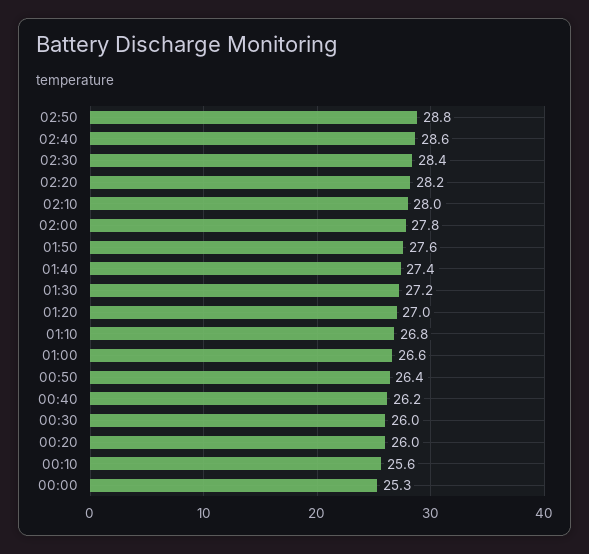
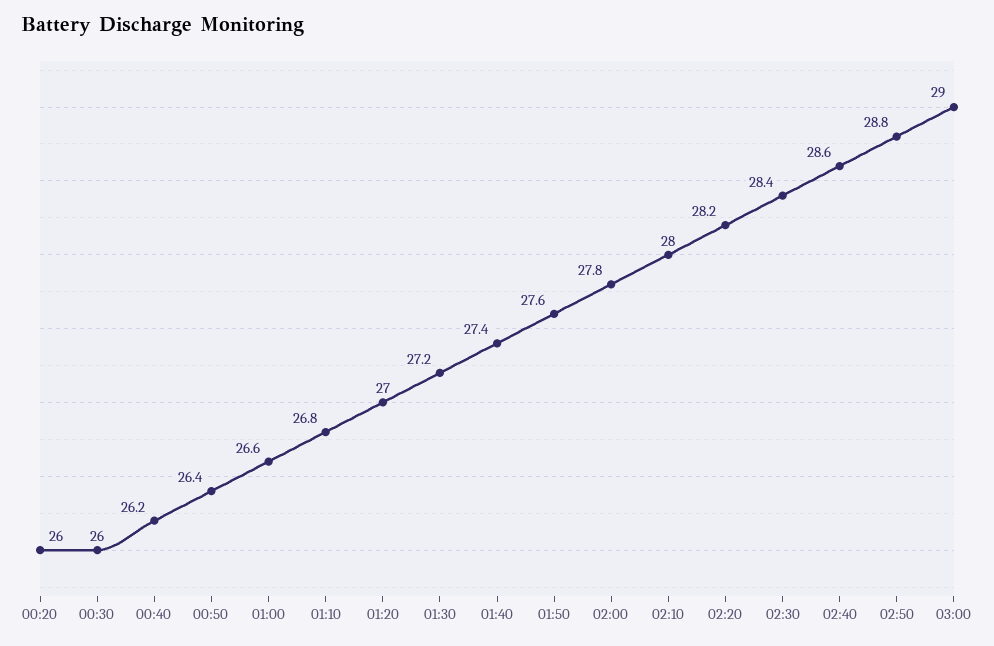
00:10: 25.6 -> none
00:00: 25.3 -> none
03:00: none -> 29

